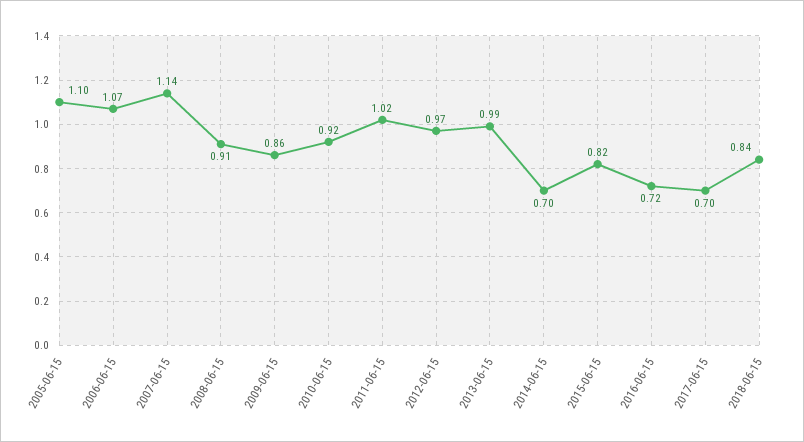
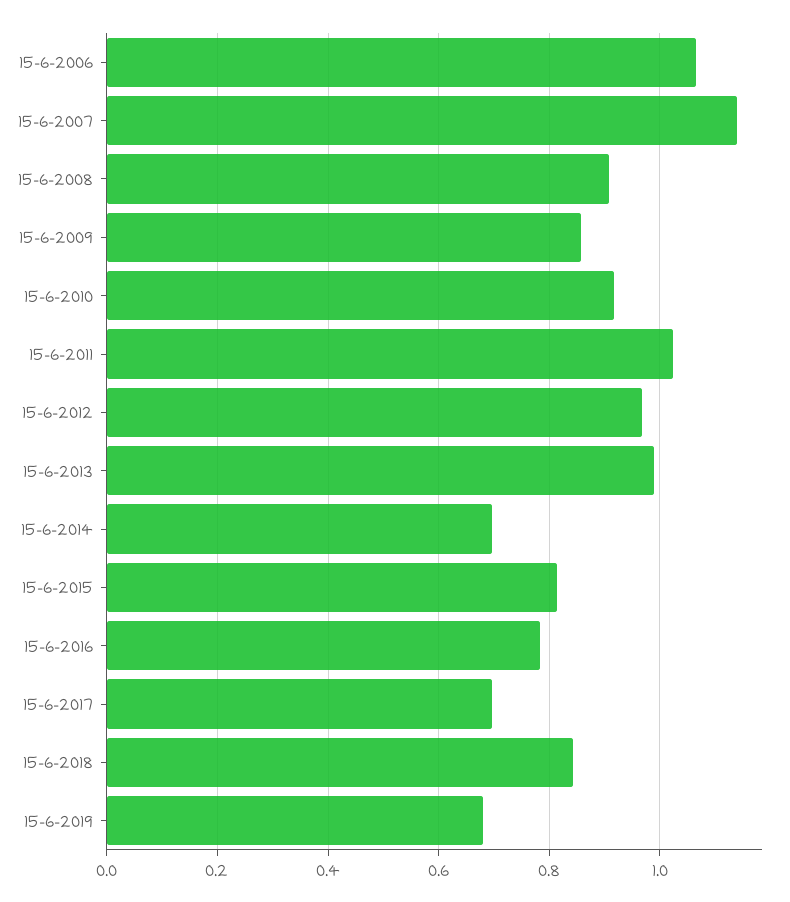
2005-06-15: 1.1 -> none
2016-06-15: 0.72 -> 0.78
15-6-2019: none -> 0.68

